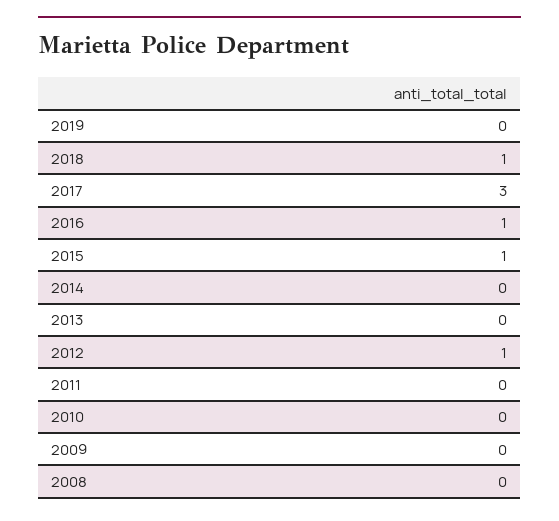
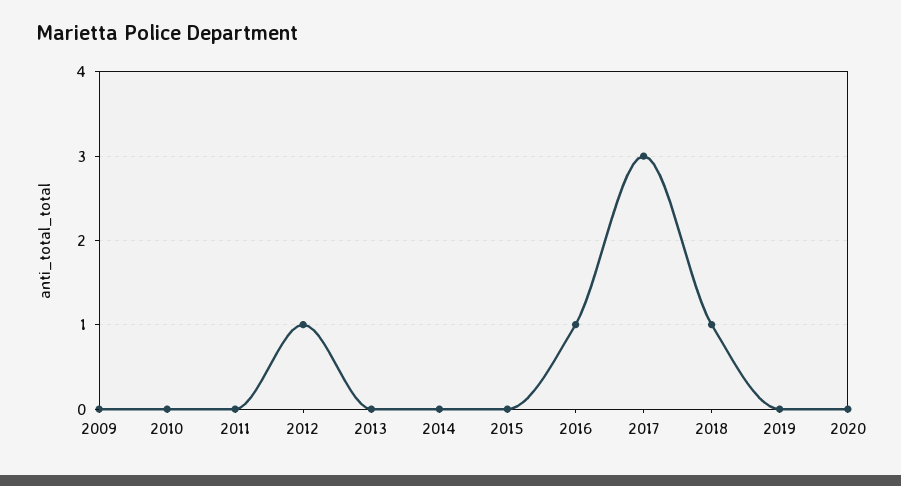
2015: 1 -> 0
2008: 0 -> none
2020: none -> 0

